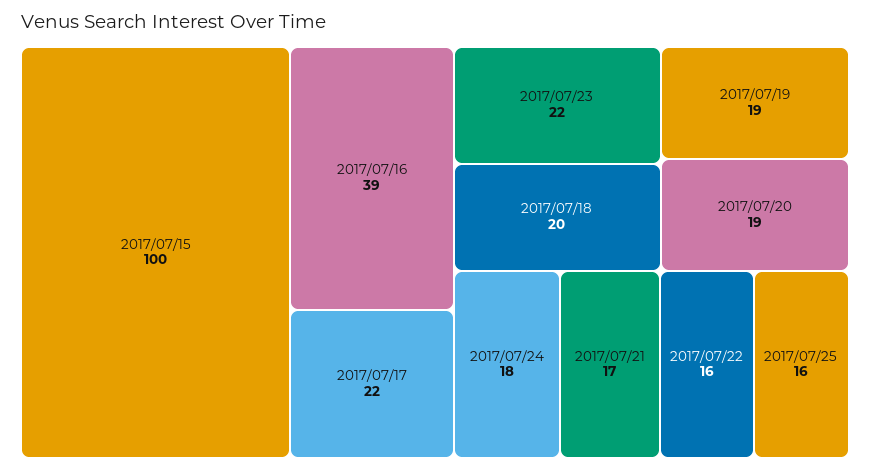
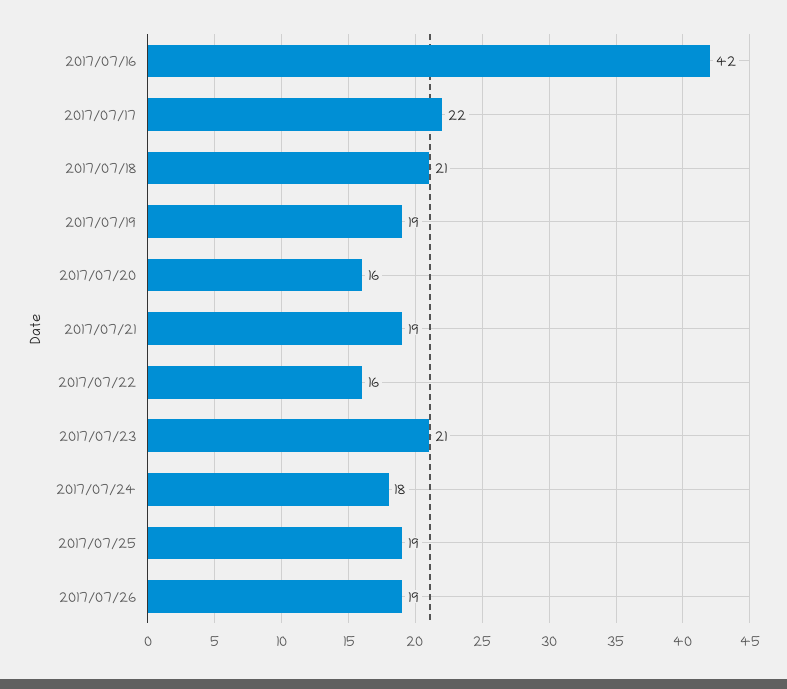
2017/07/15: 100 -> none
2017/07/16: 39 -> 42
2017/07/23: 22 -> 21
2017/07/18: 20 -> 21
2017/07/20: 19 -> 16
2017/07/21: 17 -> 19
2017/07/25: 16 -> 19
2017/07/26: none -> 19

